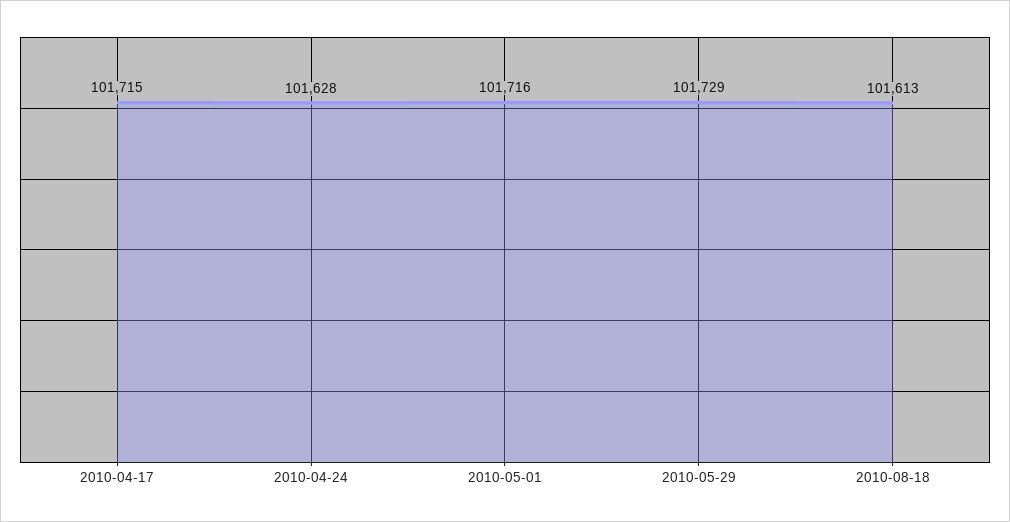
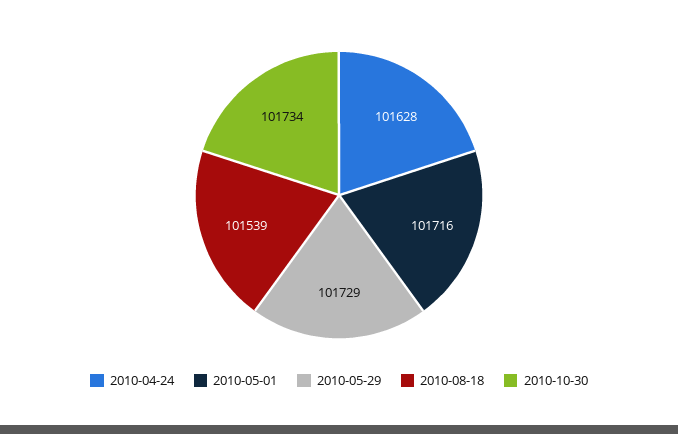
2010-04-17: 101715 -> none
2010-08-18: 101613 -> 101539
2010-10-30: none -> 101734

